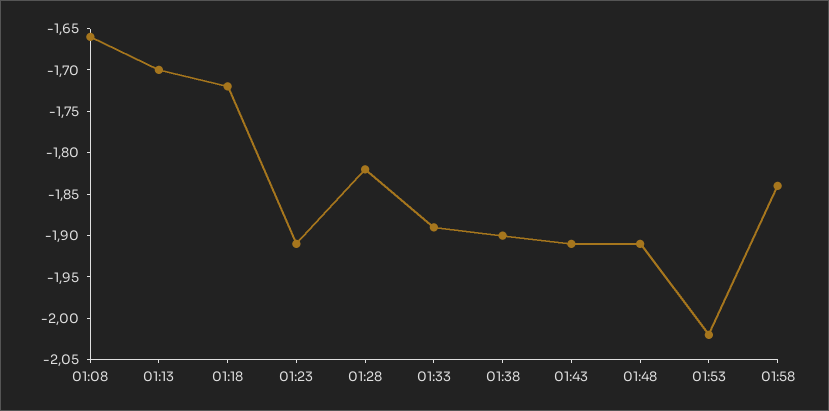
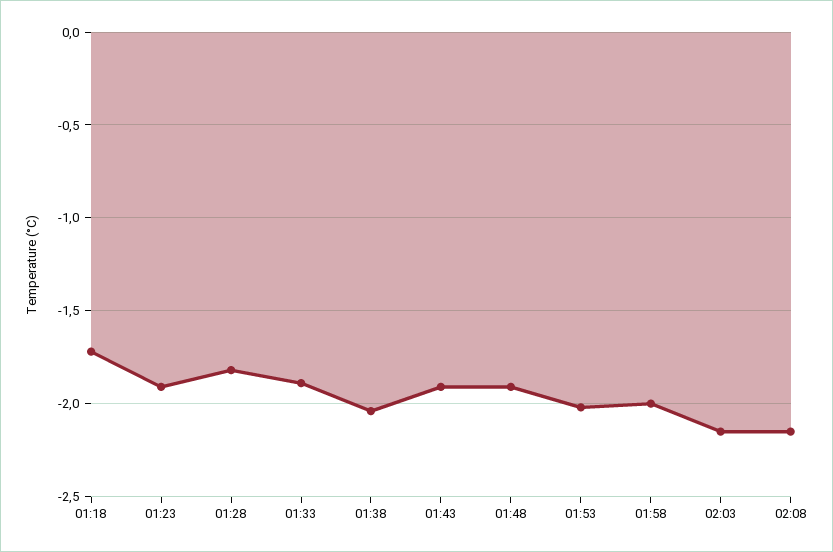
01:08: -1.66 -> none
01:13: -1.7 -> none
01:38: -1.9 -> -2.05
01:58: -1.84 -> -2
02:03: none -> -2.15
02:08: none -> -2.15

